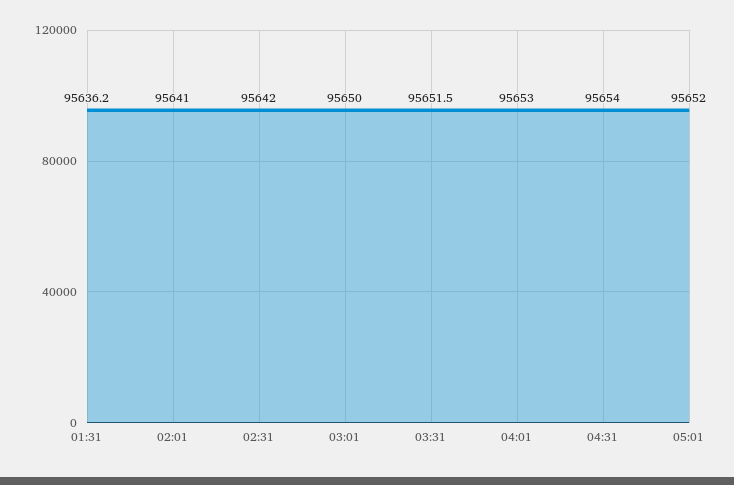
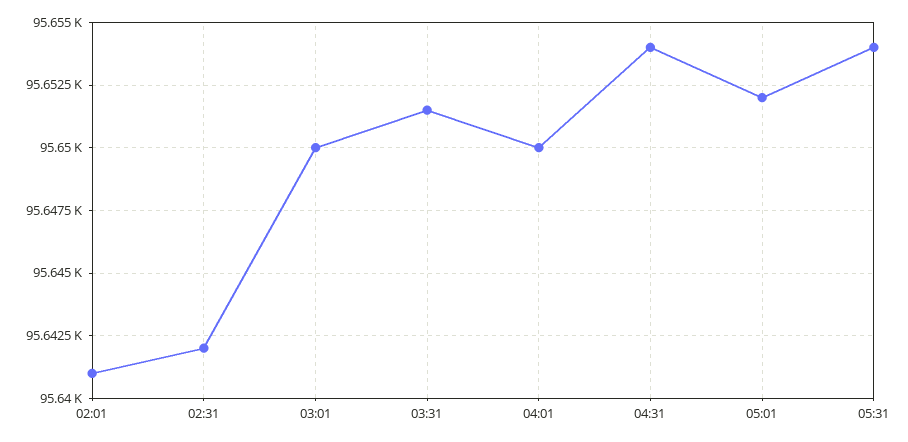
01:31: 95636.2 -> none
04:01: 95653 -> 95650
05:31: none -> 95654

